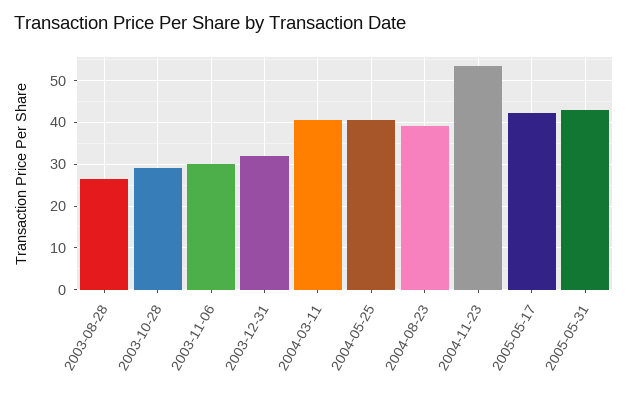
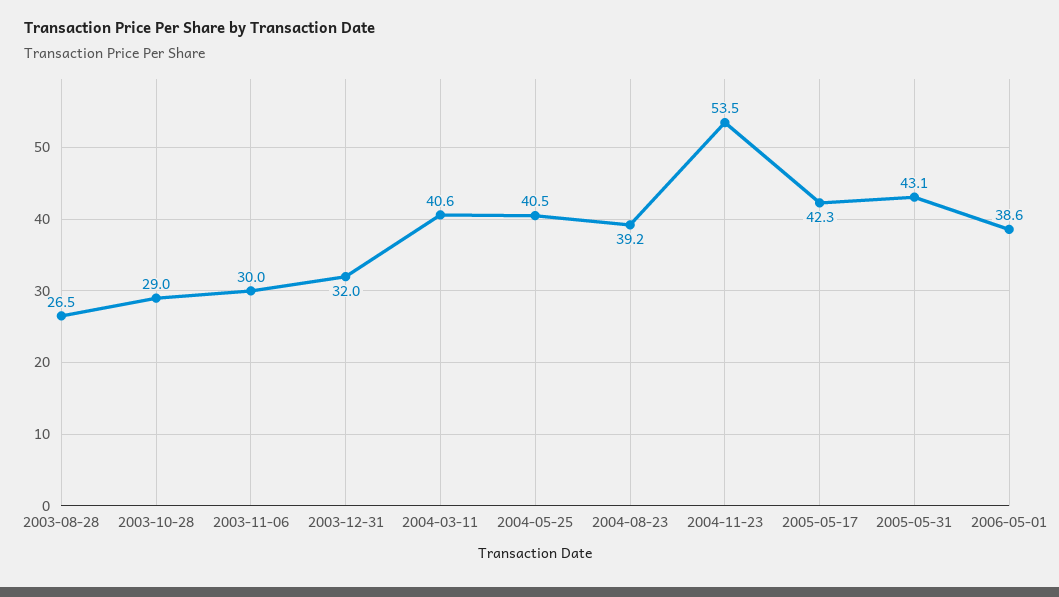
2006-05-01: none -> 38.6

